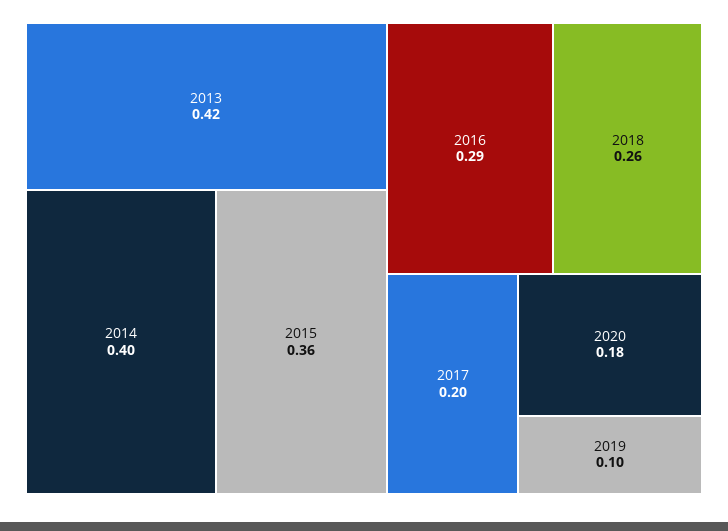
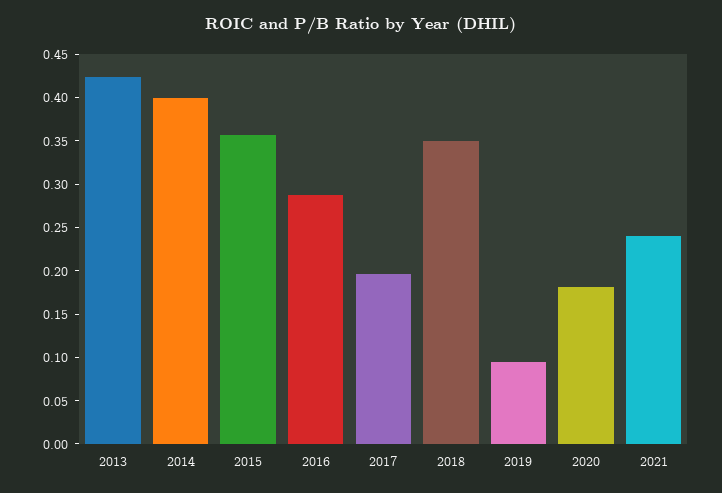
2018: 0.26 -> 0.35
2021: none -> 0.24

